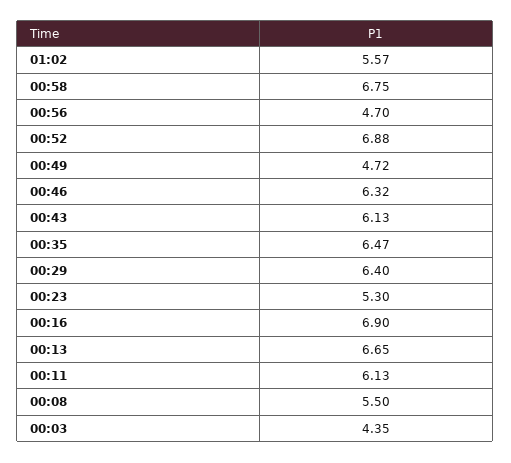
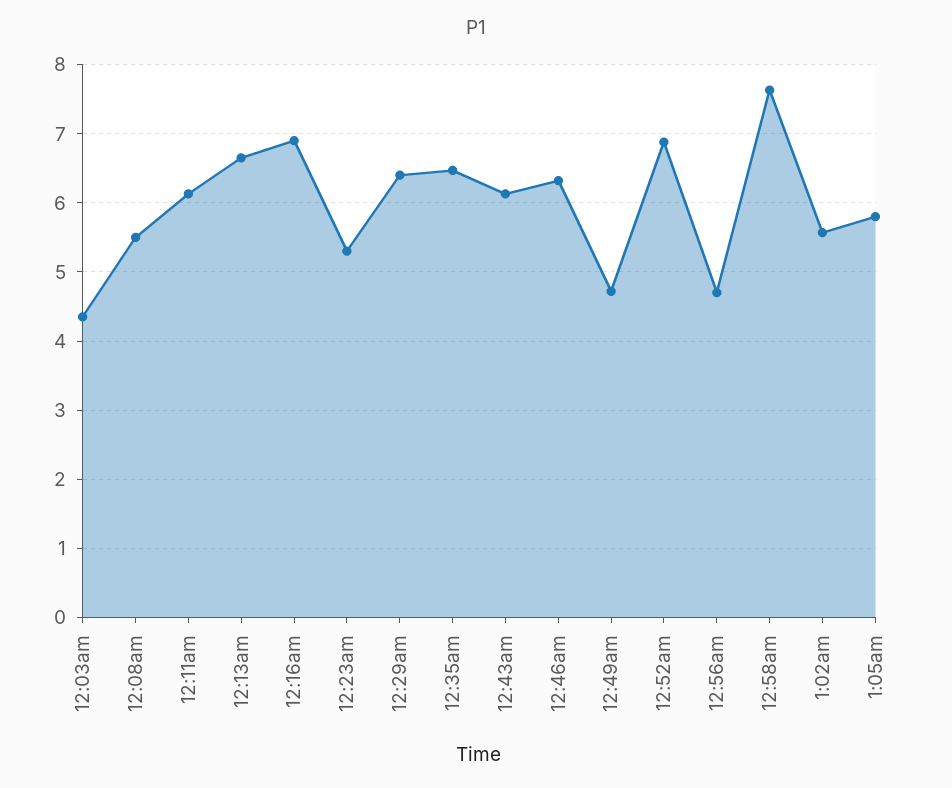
00:58: 6.75 -> 7.6
1:05am: none -> 5.8

